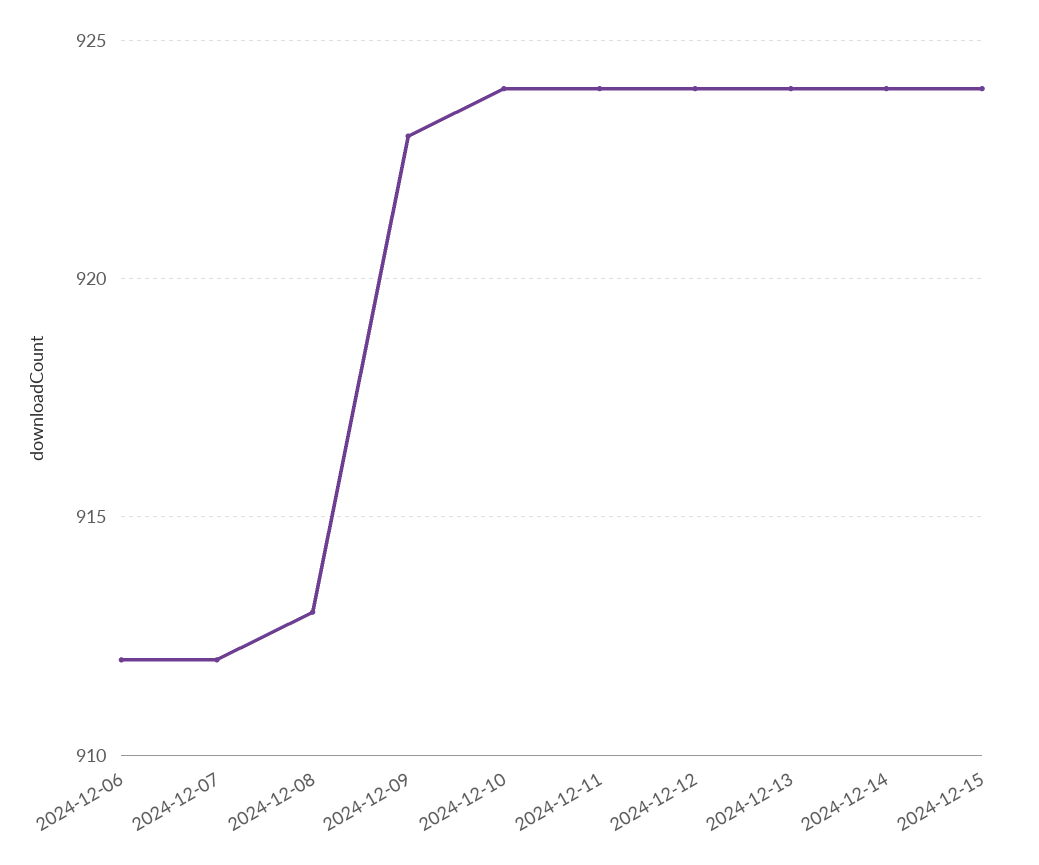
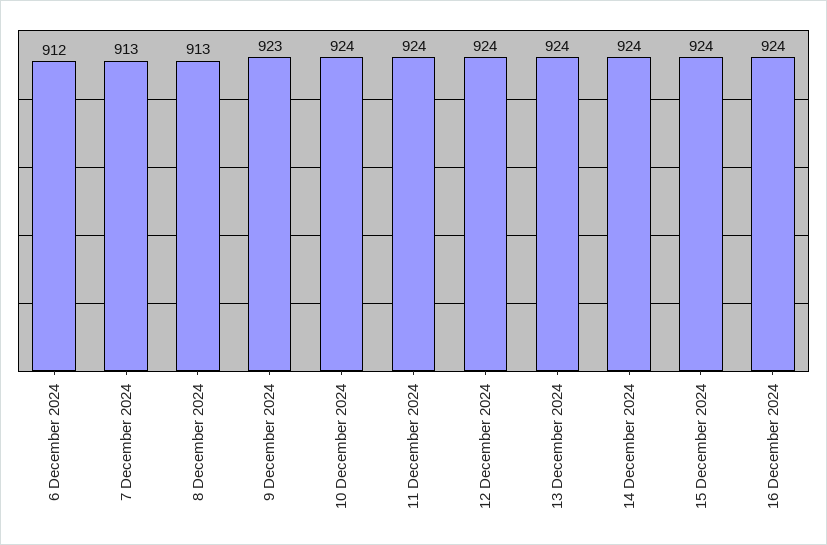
2024-12-07: 912 -> 913
16 December 2024: none -> 924

